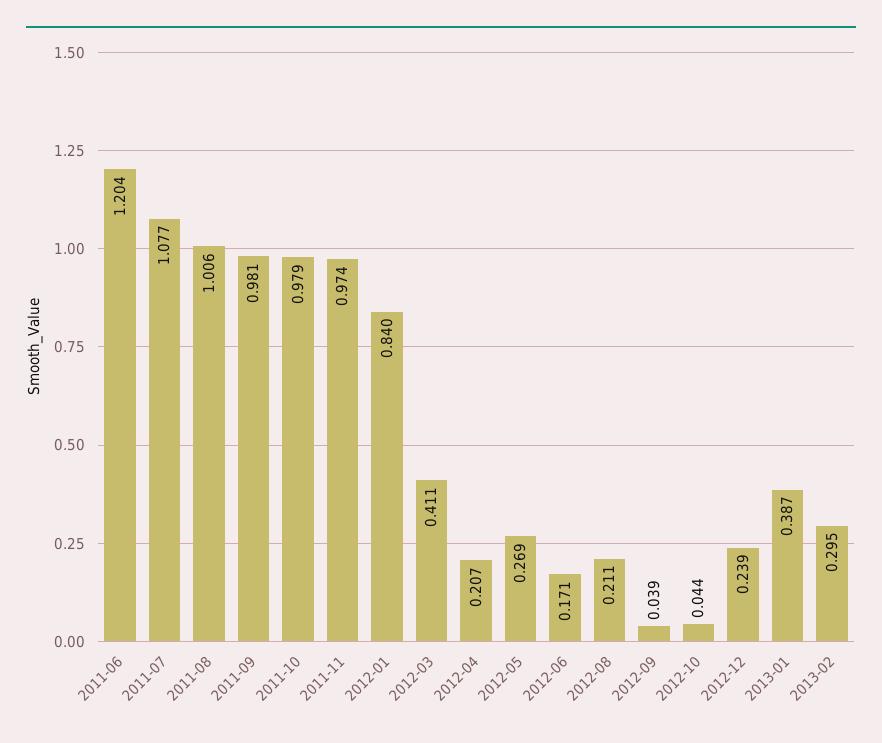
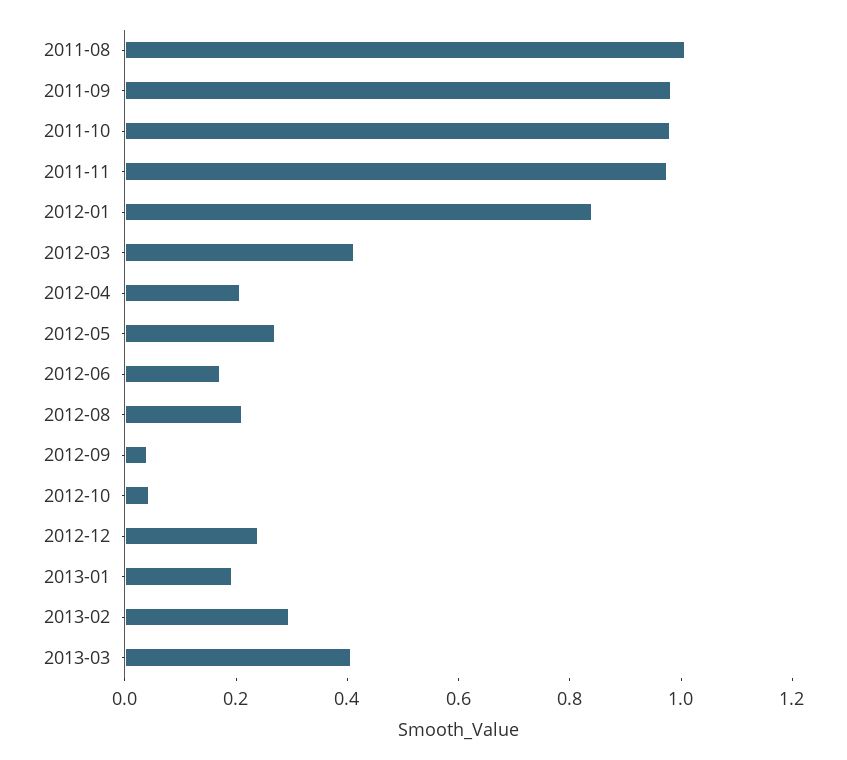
2011-06: 1.204 -> none
2011-07: 1.077 -> none
2013-01: 0.387 -> 0.2
2013-03: none -> 0.4

